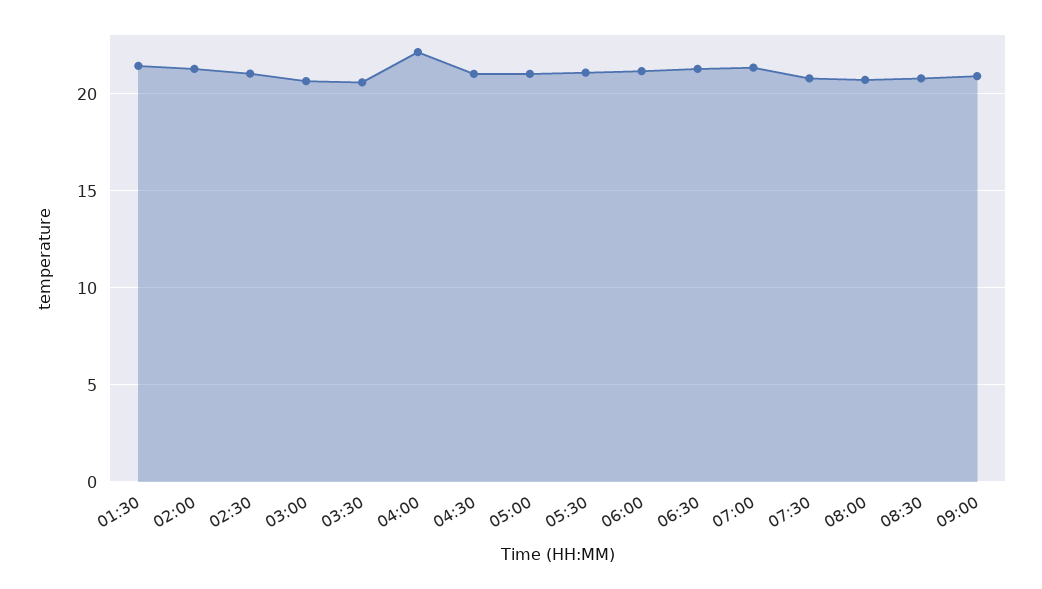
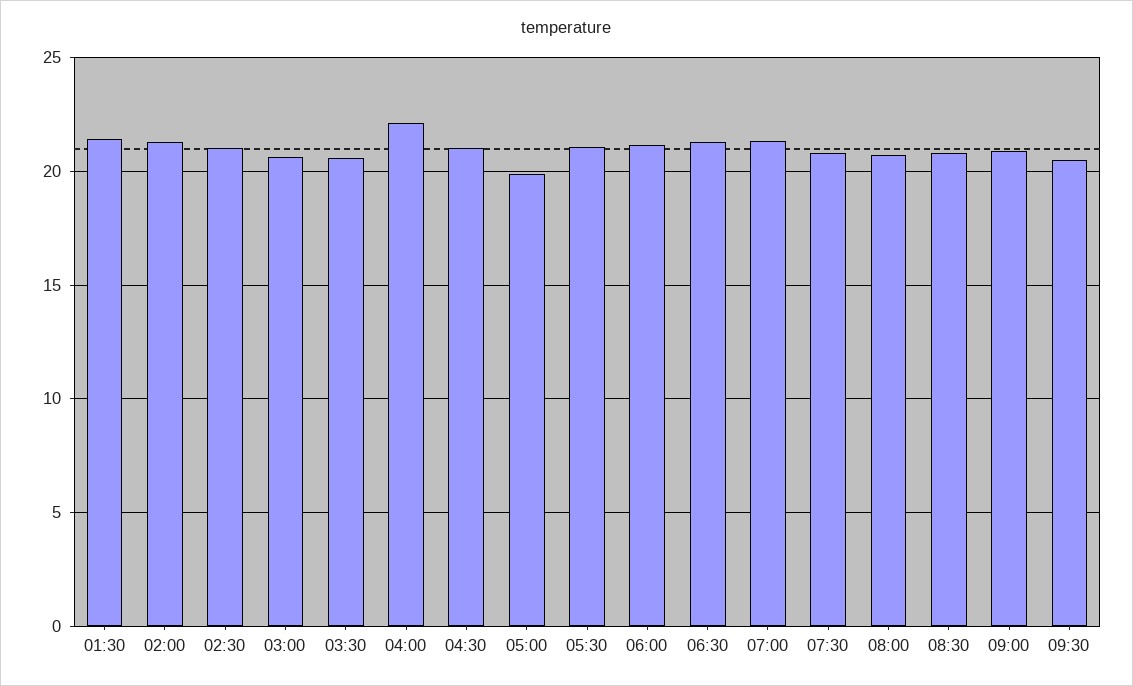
05:00: 21 -> 20
09:30: none -> 20.5

